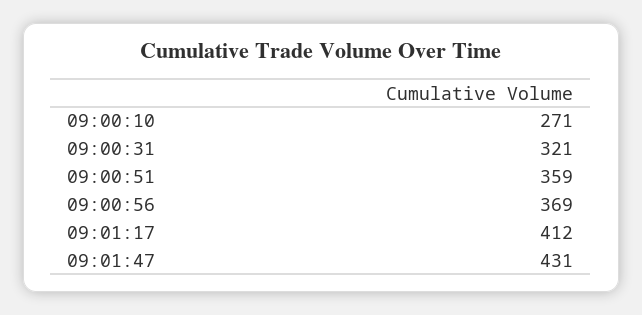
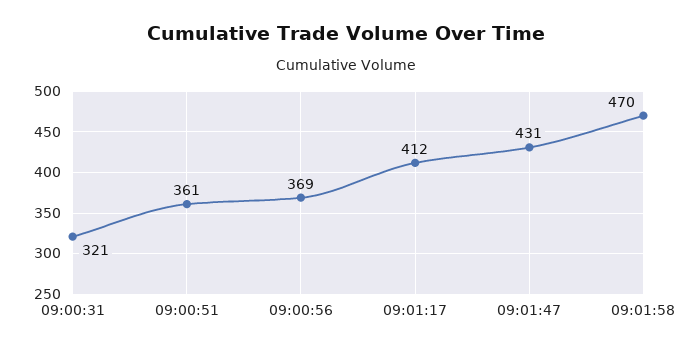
09:00:10: 271 -> none
09:00:51: 359 -> 361
09:01:58: none -> 470

